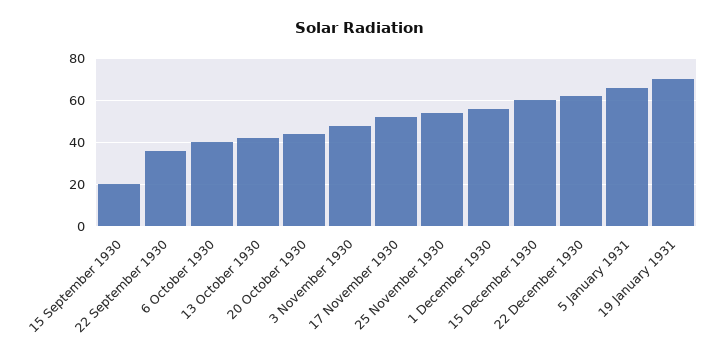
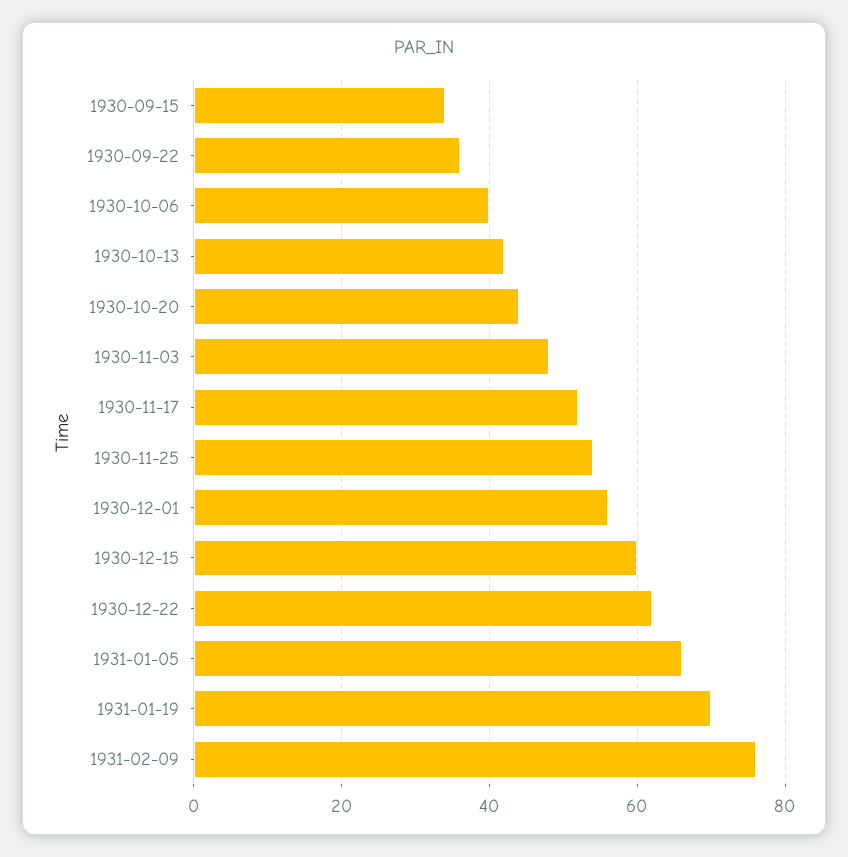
15 September 1930: 20 -> 35
1931-02-09: none -> 75

